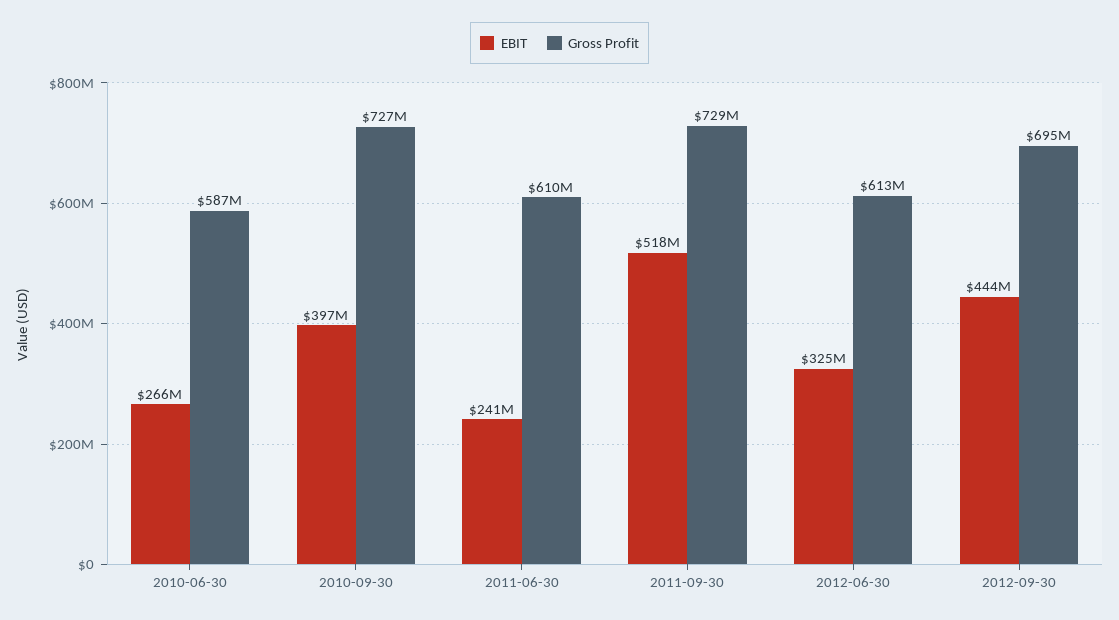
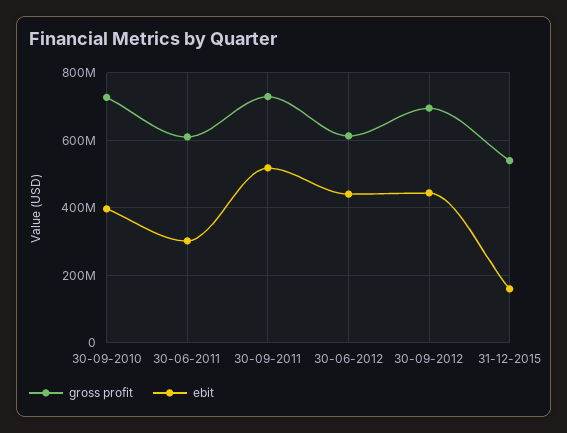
EBIT, 2010-06-30: 266000000 -> none
Gross Profit, 2010-06-30: 587000000 -> none
EBIT, 2011-06-30: 241000000 -> 300000000
EBIT, 2012-06-30: 325000000 -> 440000000
Gross Profit, 31-12-2015: none -> 540000000
EBIT, 31-12-2015: none -> 160000000

